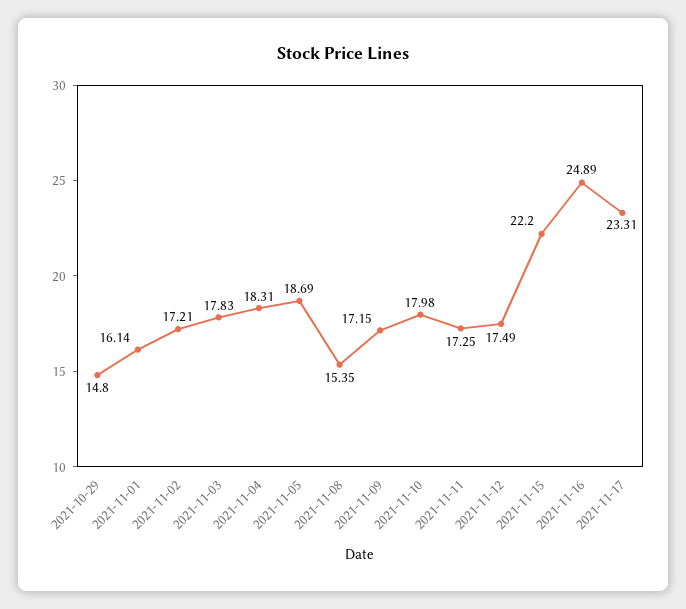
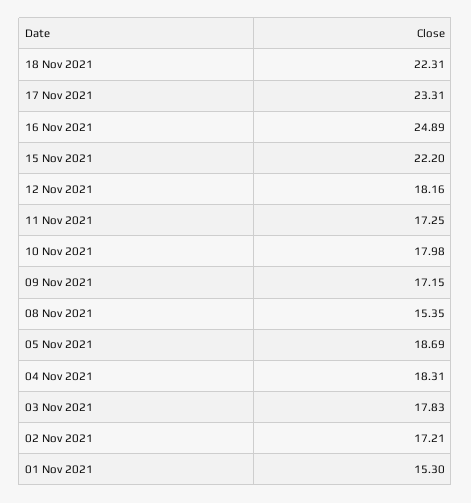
2021-10-29: 14.8 -> none
2021-11-01: 16.14 -> 15.3
2021-11-12: 17.49 -> 18.16
18 Nov 2021: none -> 22.31

